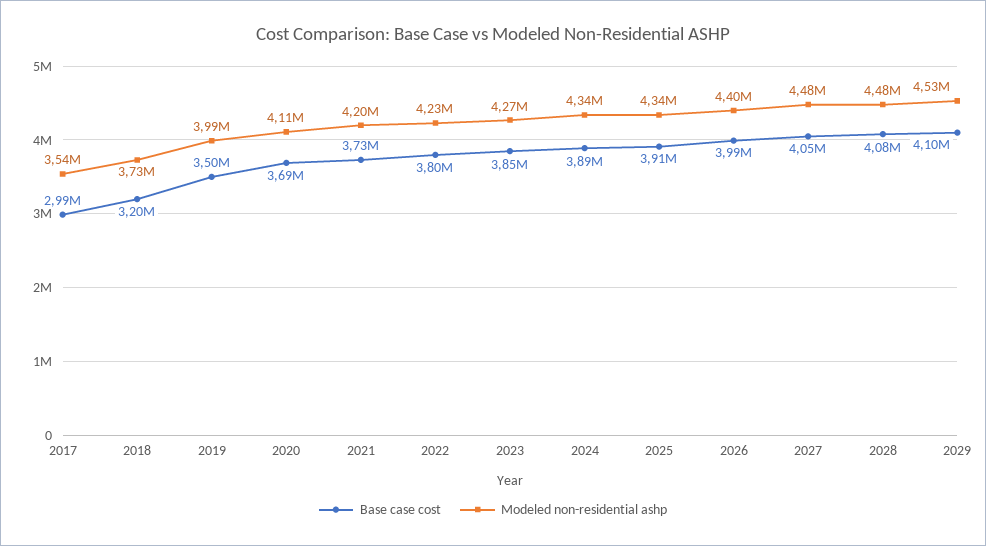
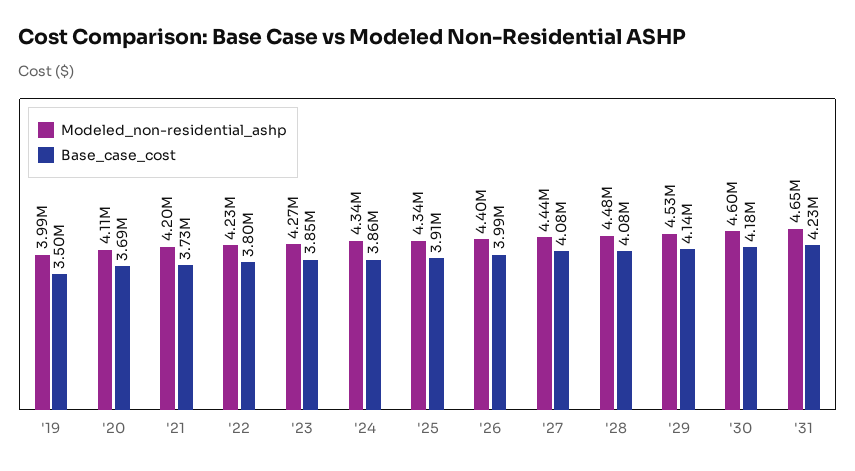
Base case cost, 2017: 2990000 -> none
Modeled non-residential ashp, 2017: 3540000 -> none
Base case cost, 2018: 3200000 -> none
Modeled non-residential ashp, 2018: 3730000 -> none
Base case cost, 2024: 3890000 -> 3860000
Base case cost, 2027: 4050000 -> 4080000
Modeled non-residential ashp, 2027: 4480000 -> 4440000
Base case cost, 2029: 4100000 -> 4140000
Modeled non-residential ashp, '30: none -> 4600000
Base case cost, '30: none -> 4180000
Modeled non-residential ashp, '31: none -> 4650000
Base case cost, '31: none -> 4230000

